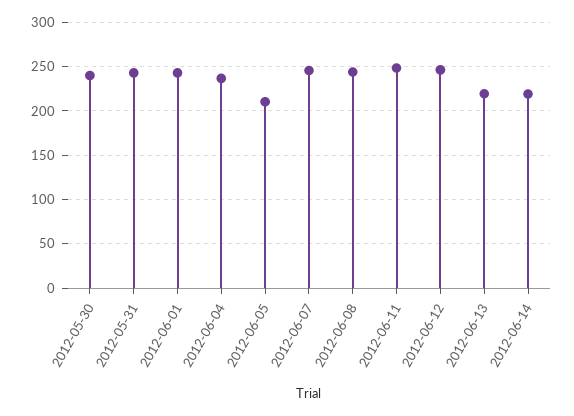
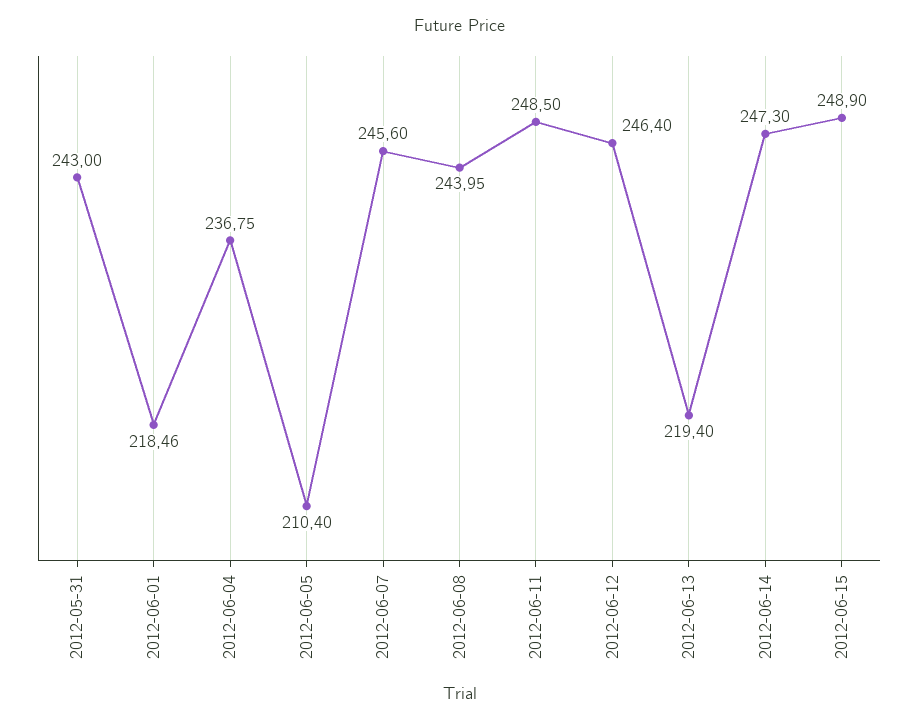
2012-05-30: 240 -> none
2012-06-01: 240 -> 218.46
2012-06-14: 220 -> 247.3
2012-06-15: none -> 248.9

